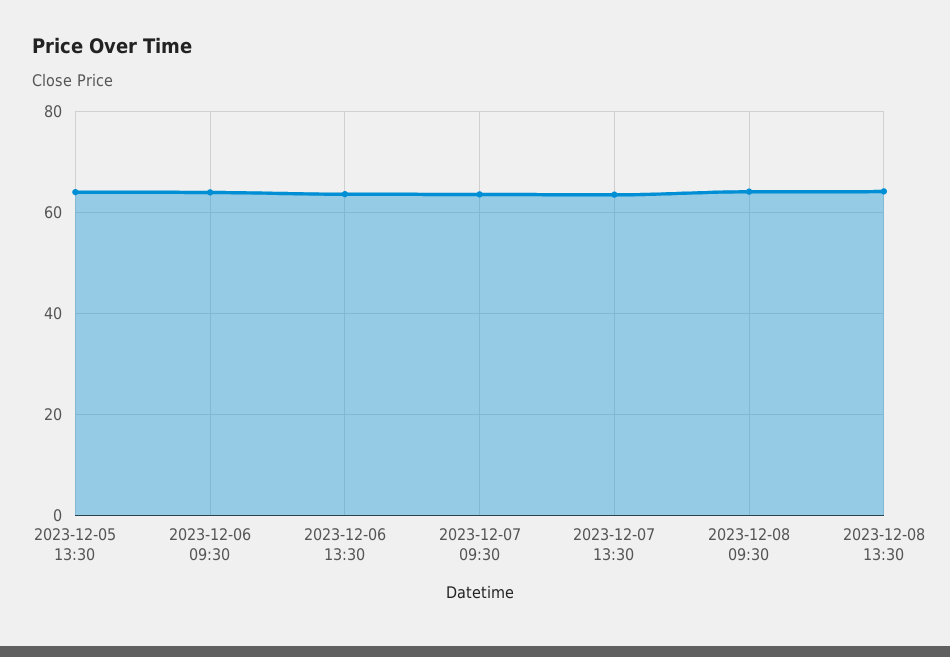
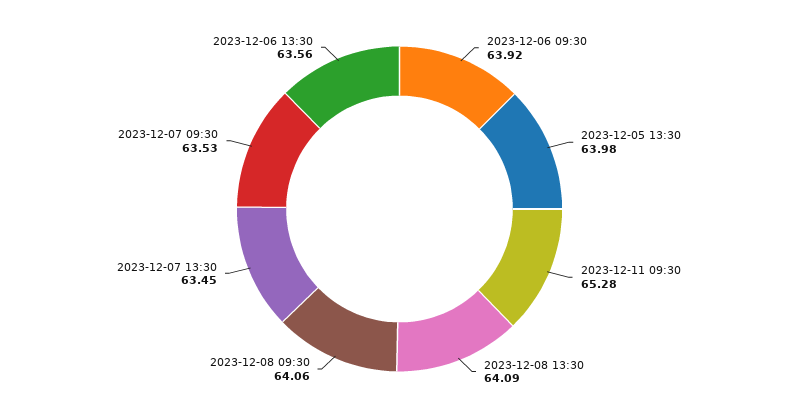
2023-12-11 09:30: none -> 65.28

